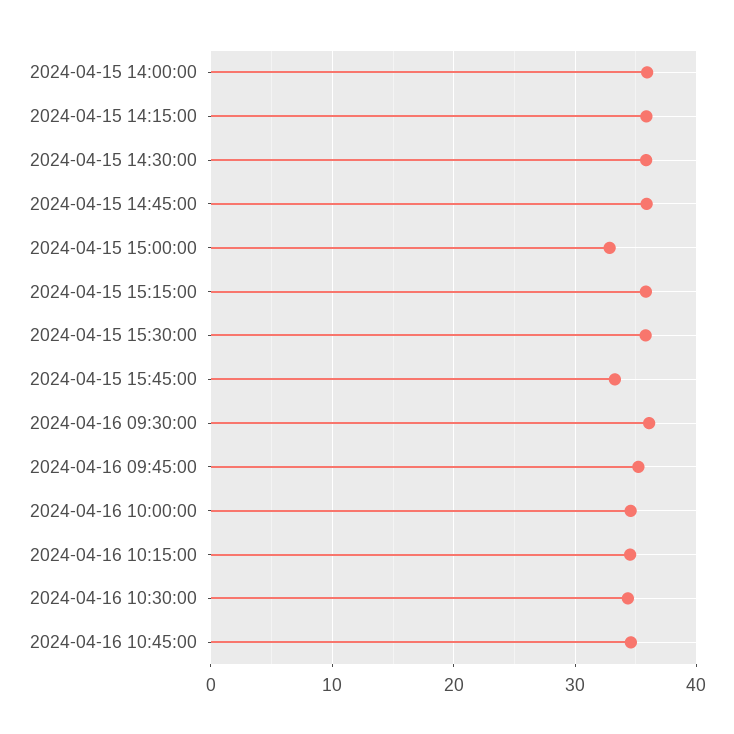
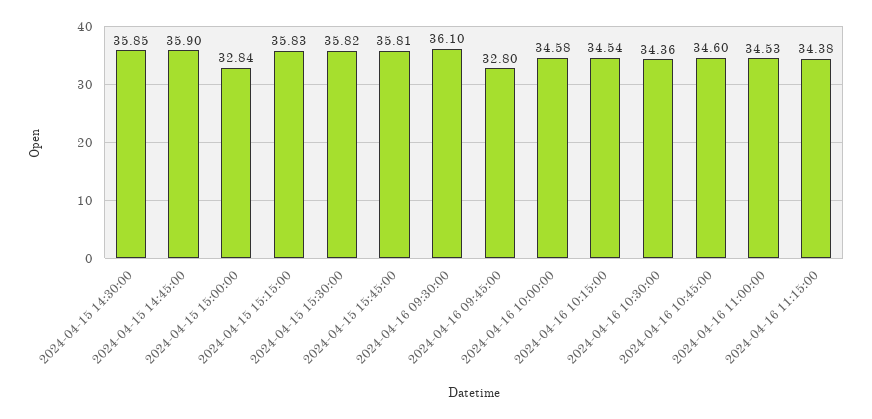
2024-04-15 14:00:00: 36 -> none
2024-04-15 14:15:00: 36 -> none
2024-04-15 15:45:00: 33 -> 35.81
2024-04-16 09:45:00: 35 -> 32.8
2024-04-16 11:00:00: none -> 34.53
2024-04-16 11:15:00: none -> 34.38

